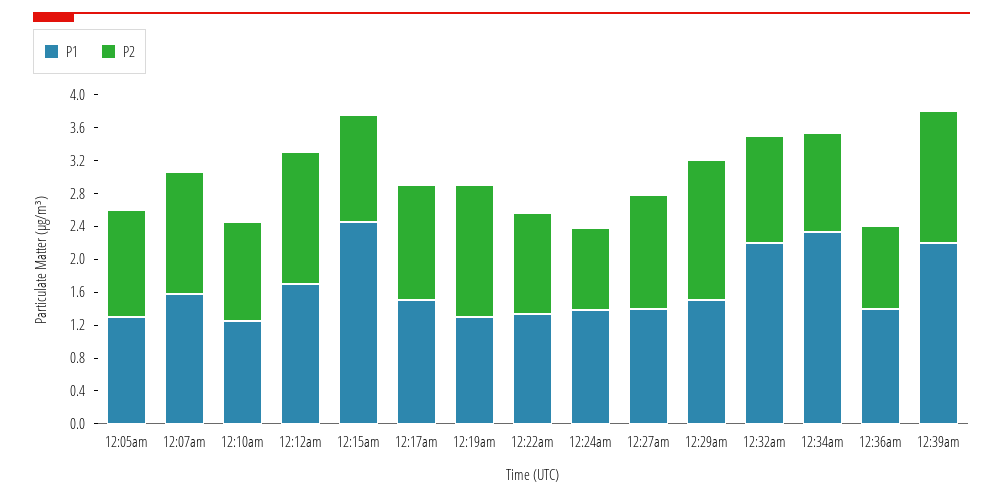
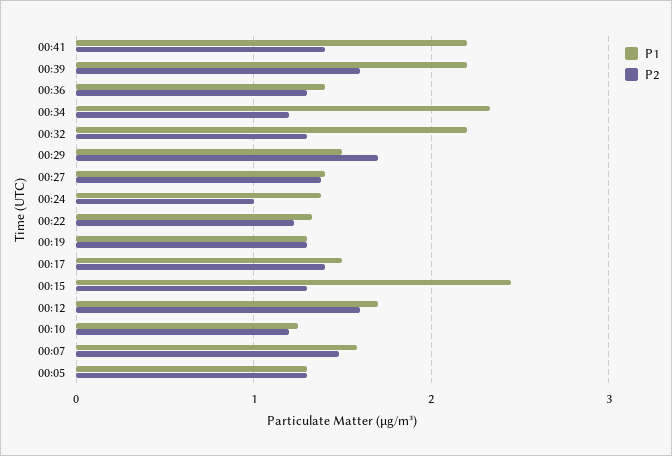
P2, 12:19am: 1.6 -> 1.3
P2, 12:36am: 1 -> 1.3
P1, 00:41: none -> 2.2
P2, 00:41: none -> 1.4

